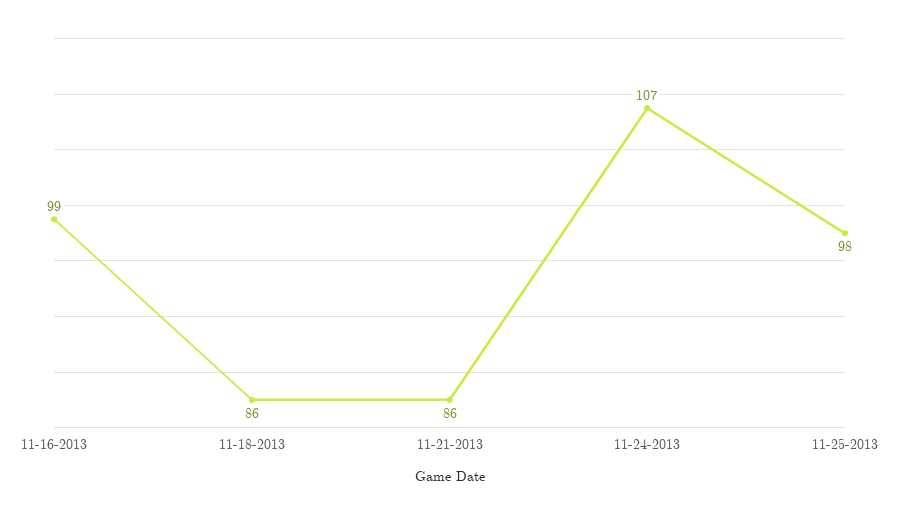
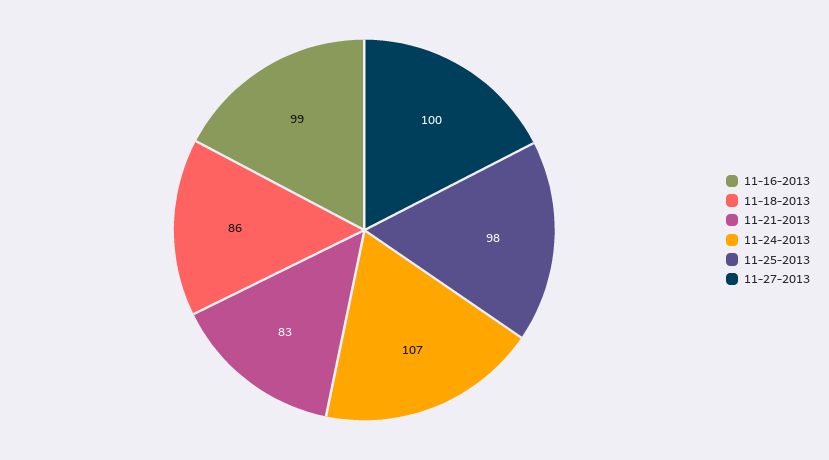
11-21-2013: 86 -> 83
11-27-2013: none -> 100

